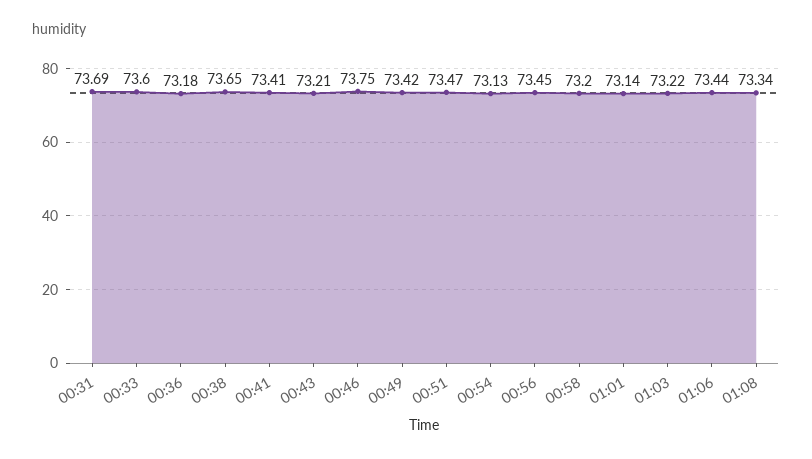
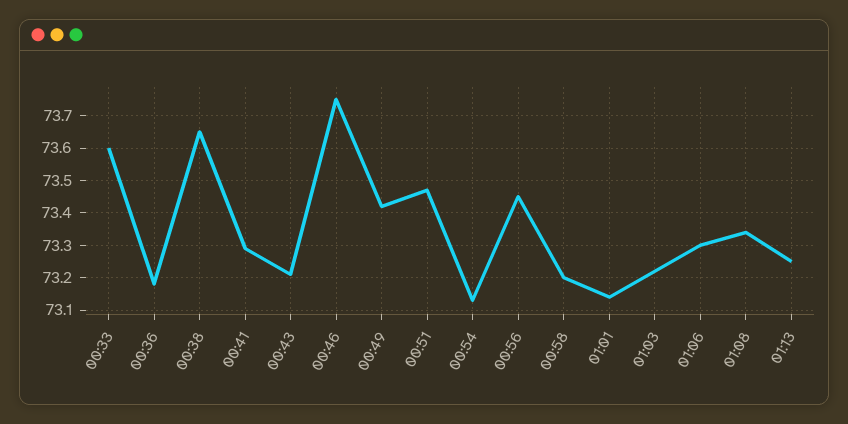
00:31: 73.69 -> none
00:41: 73.41 -> 73.3
01:06: 73.44 -> 73.3
01:13: none -> 73.25

